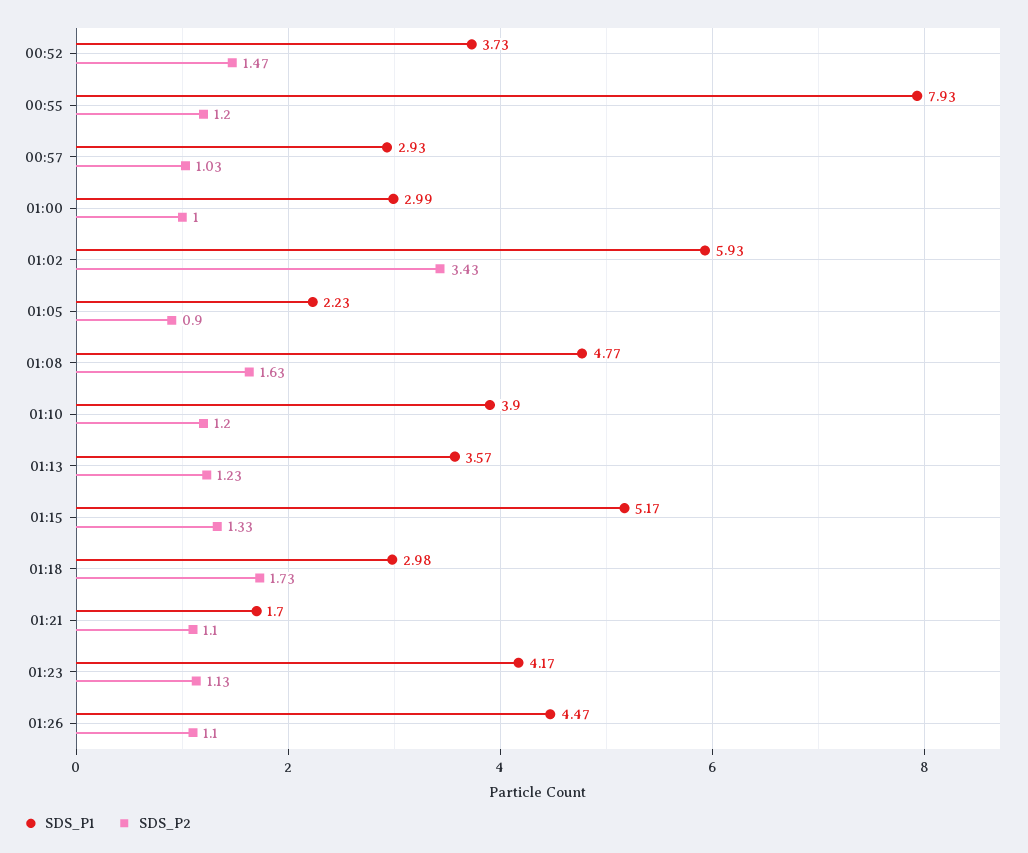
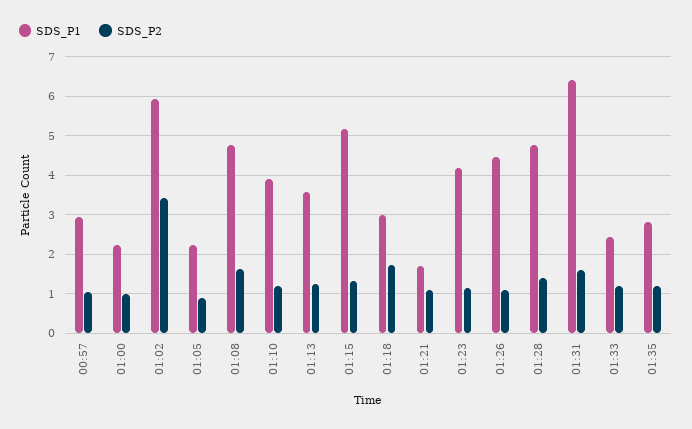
SDS_P1, 00:52: 3.73 -> none
SDS_P2, 00:52: 1.47 -> none
SDS_P1, 00:55: 7.93 -> none
SDS_P2, 00:55: 1.2 -> none
SDS_P1, 01:00: 2.99 -> 2.2
SDS_P1, 01:28: none -> 4.8
SDS_P2, 01:28: none -> 1.4
SDS_P1, 01:31: none -> 6.4
SDS_P2, 01:31: none -> 1.6
SDS_P1, 01:33: none -> 2.4
SDS_P2, 01:33: none -> 1.2
SDS_P1, 01:35: none -> 2.8
SDS_P2, 01:35: none -> 1.2

